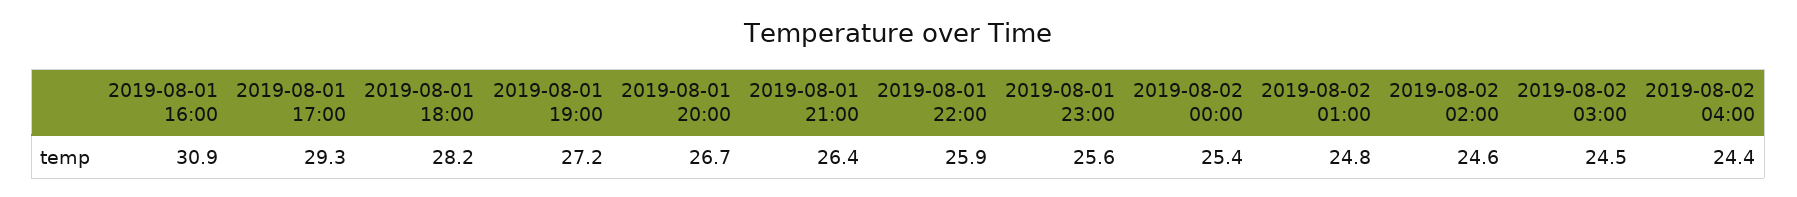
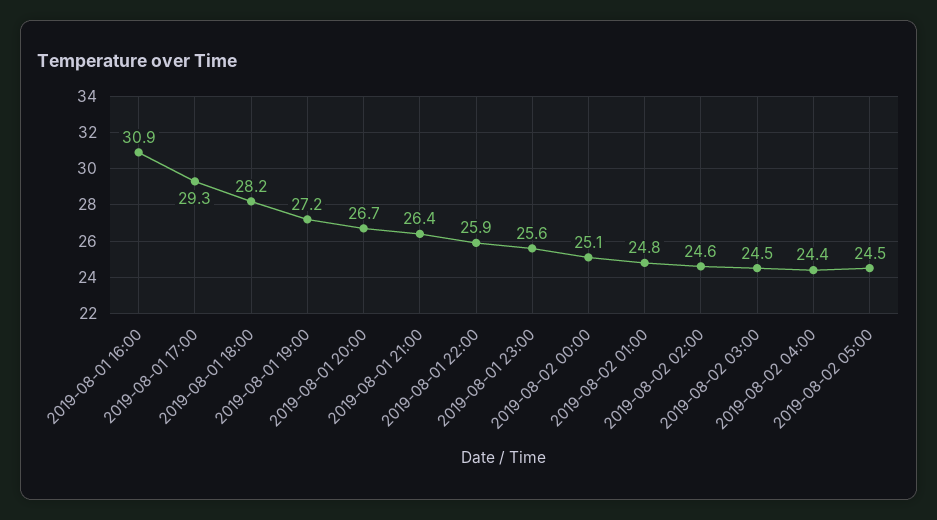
2019-08-02 00:00: 25.4 -> 25.1
2019-08-02 05:00: none -> 24.5

